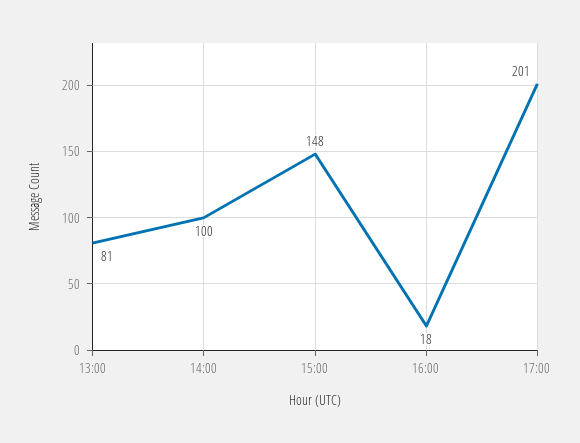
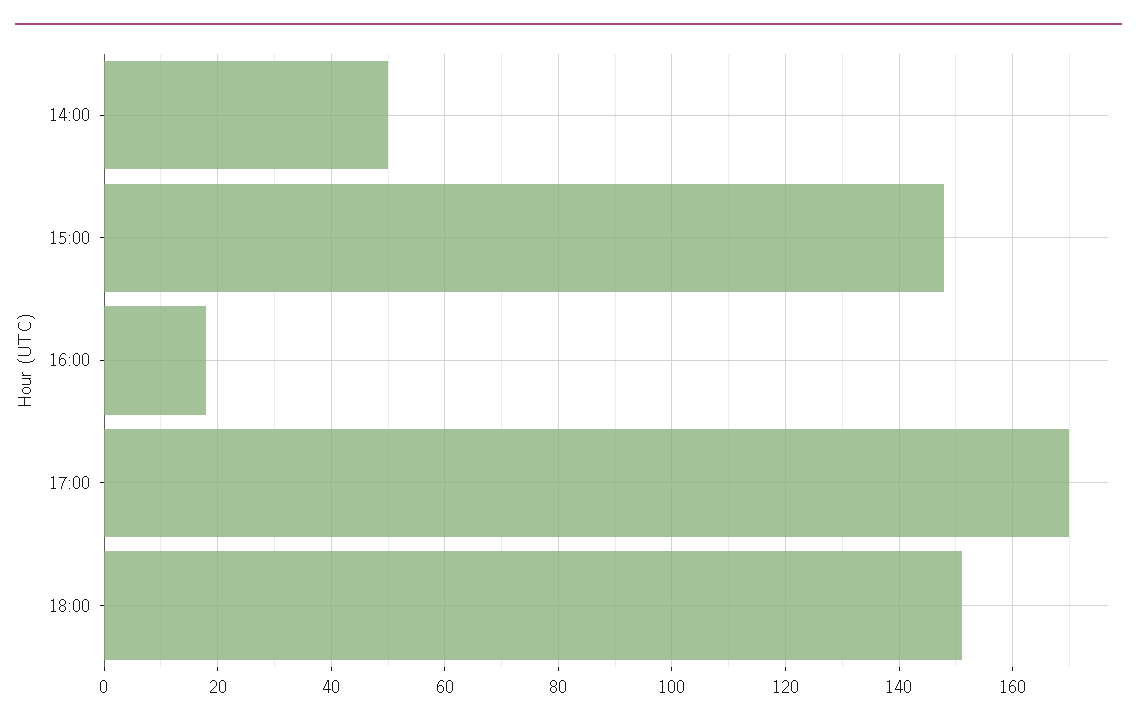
13:00: 81 -> none
14:00: 100 -> 50
17:00: 201 -> 170
18:00: none -> 150

